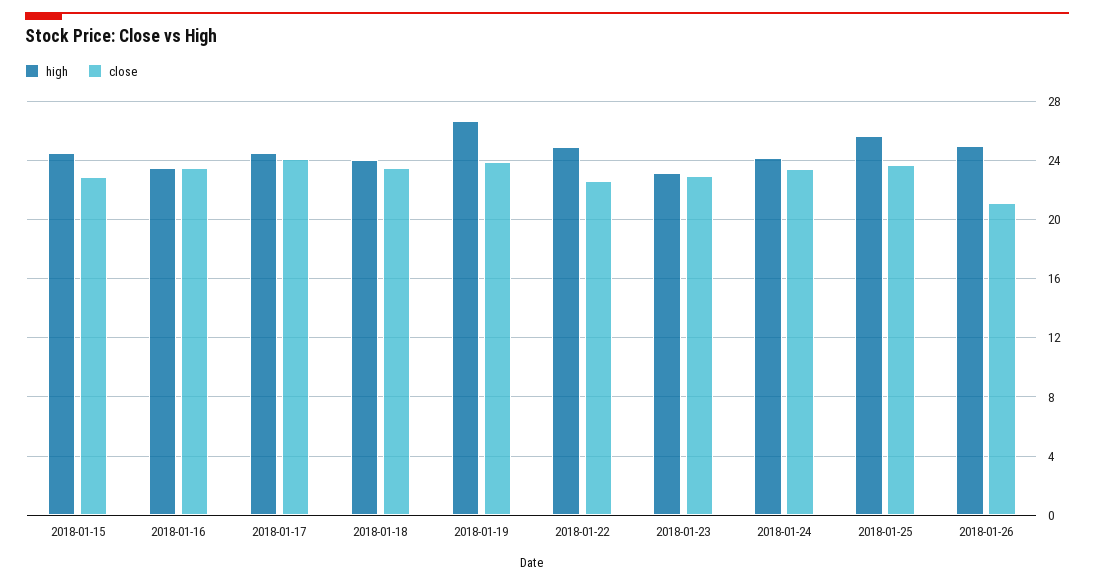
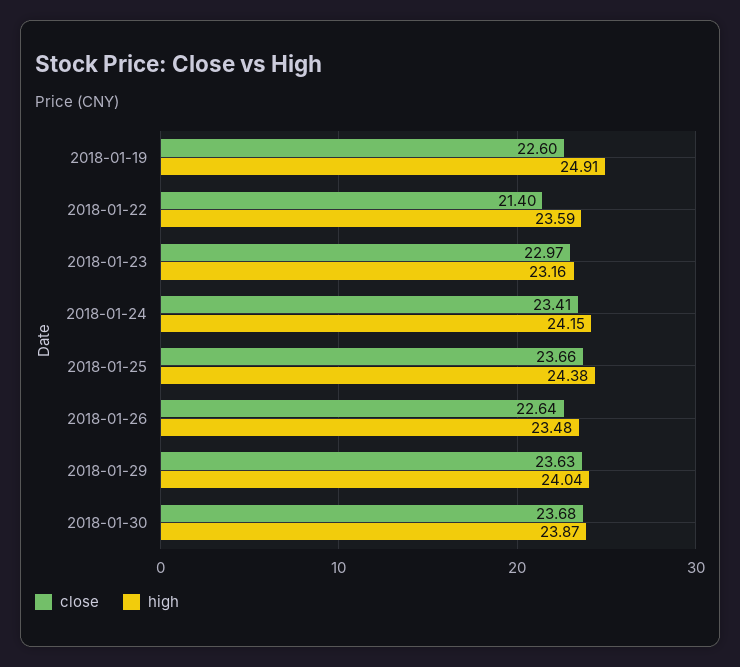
high, 2018-01-15: 24.5 -> none
close, 2018-01-15: 23 -> none
high, 2018-01-16: 23.5 -> none
close, 2018-01-16: 23.5 -> none
high, 2018-01-17: 24.5 -> none
close, 2018-01-17: 24 -> none
high, 2018-01-18: 24 -> none
close, 2018-01-18: 23.5 -> none
high, 2018-01-19: 26.5 -> 24.91
close, 2018-01-19: 24 -> 22.6
high, 2018-01-22: 25 -> 23.59
close, 2018-01-22: 22.5 -> 21.4
high, 2018-01-25: 25.5 -> 24.38
high, 2018-01-26: 25 -> 23.48
close, 2018-01-26: 21 -> 22.64
close, 2018-01-29: none -> 23.63
high, 2018-01-29: none -> 24.04
close, 2018-01-30: none -> 23.68
high, 2018-01-30: none -> 23.87

